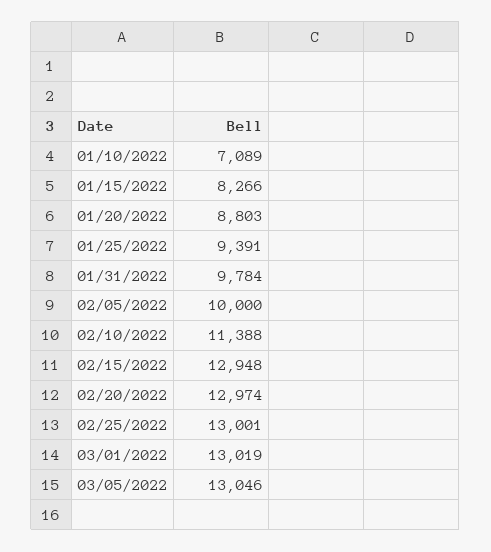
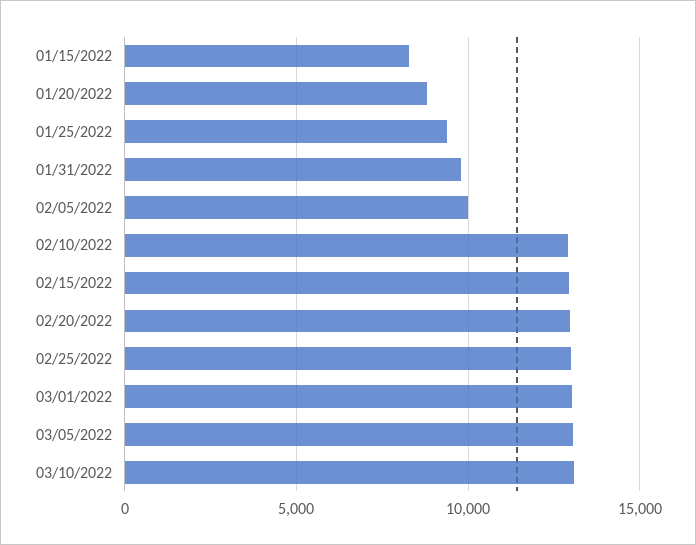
01/10/2022: 7089 -> none
02/10/2022: 11388 -> 13000
03/10/2022: none -> 13000

